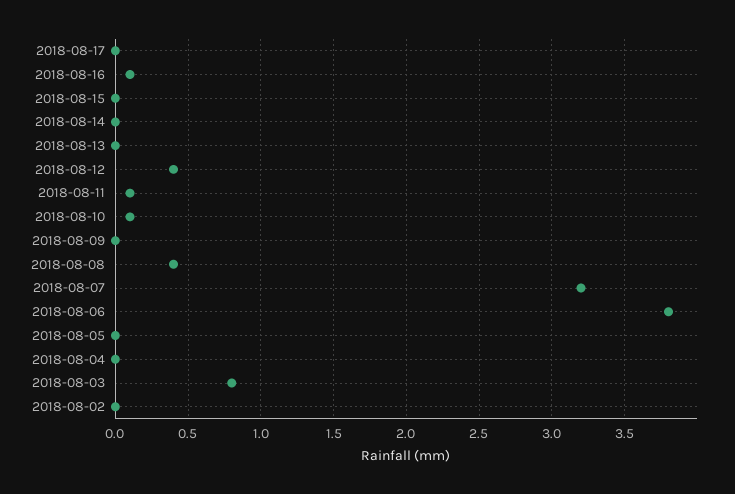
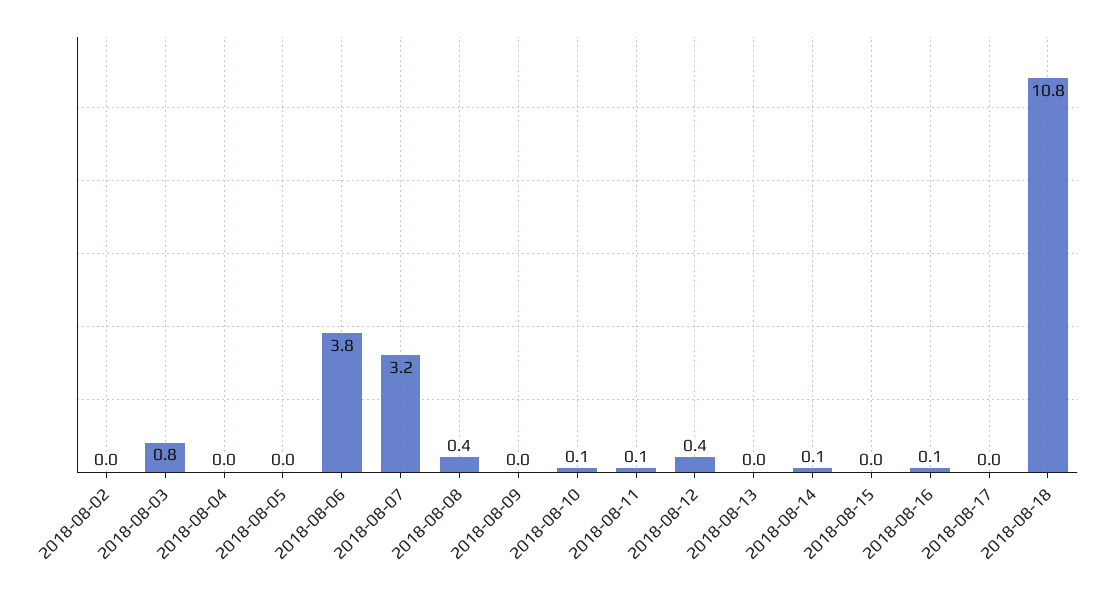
2018-08-14: 0 -> 0.1
2018-08-18: none -> 10.8

